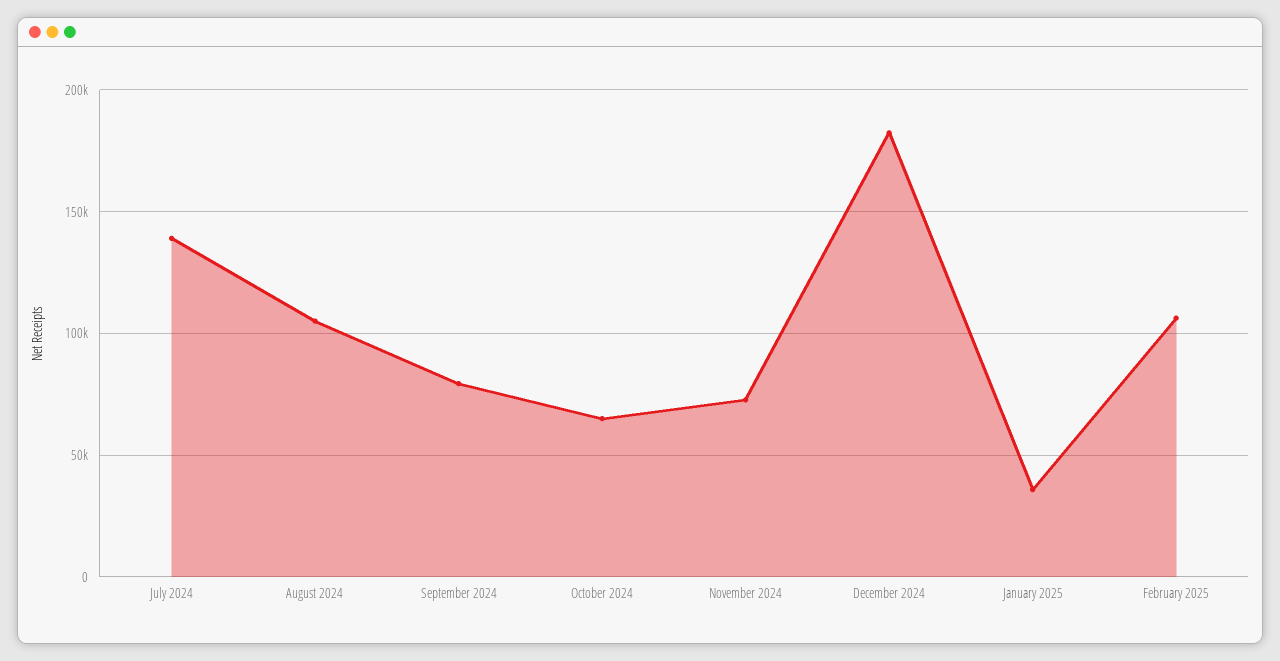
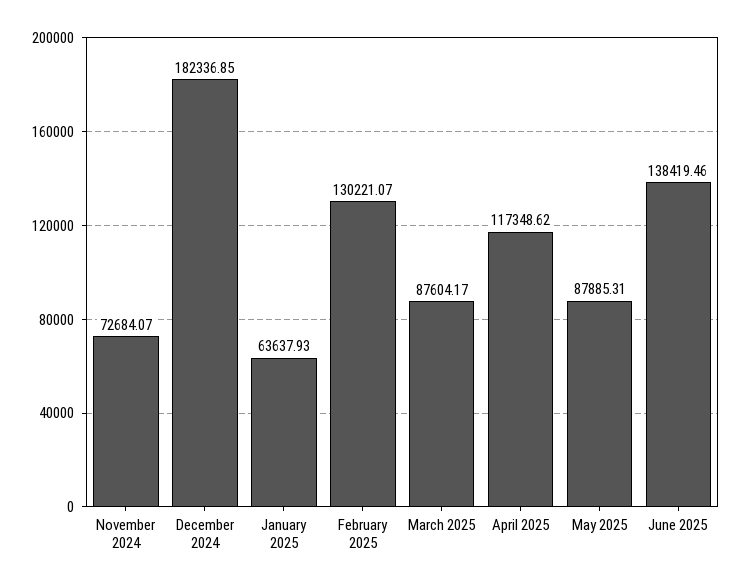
July 2024: 140000 -> none
August 2024: 105000 -> none
September 2024: 80000 -> none
October 2024: 65000 -> none
January 2025: 35000 -> 63637.93
February 2025: 105000 -> 130221.07
March 2025: none -> 87604.17
April 2025: none -> 117348.62
May 2025: none -> 87885.31
June 2025: none -> 138419.46

